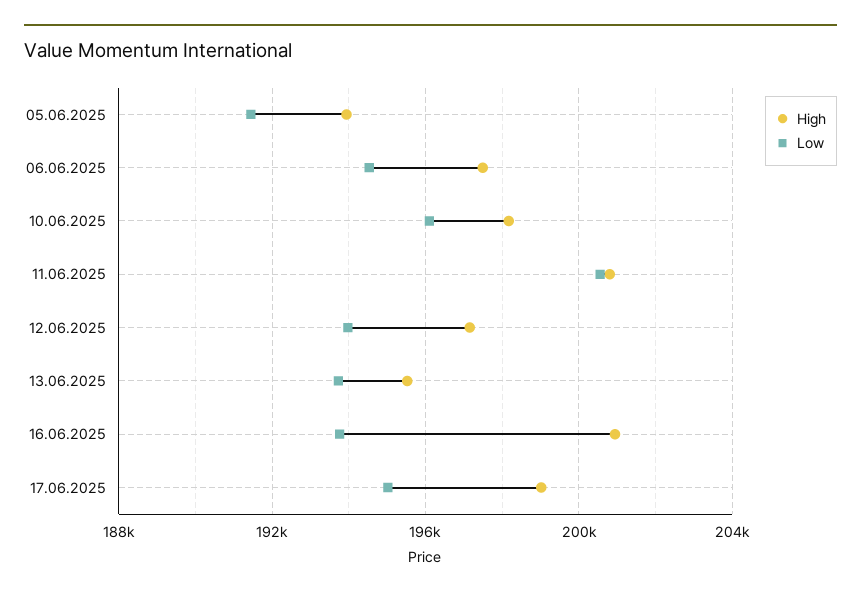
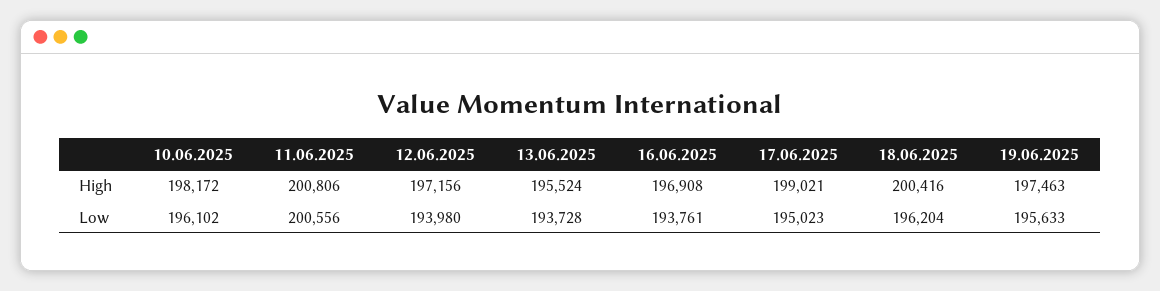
High, 05.06.2025: 194000 -> none
Low, 05.06.2025: 191500 -> none
High, 06.06.2025: 197500 -> none
Low, 06.06.2025: 194500 -> none
High, 16.06.2025: 201000 -> 196908
High, 18.06.2025: none -> 200416
High, 19.06.2025: none -> 197463
Low, 18.06.2025: none -> 196204
Low, 19.06.2025: none -> 195633

